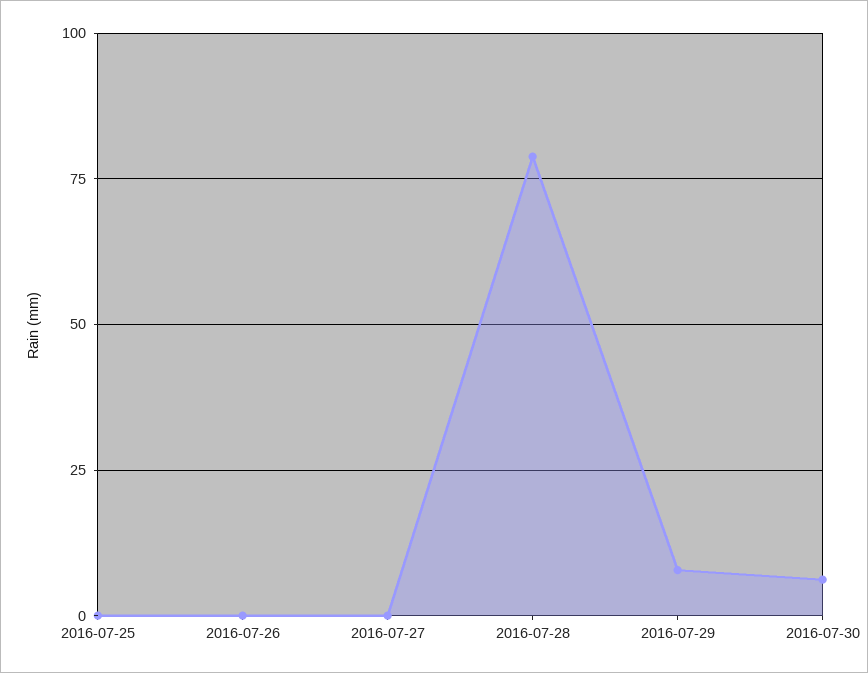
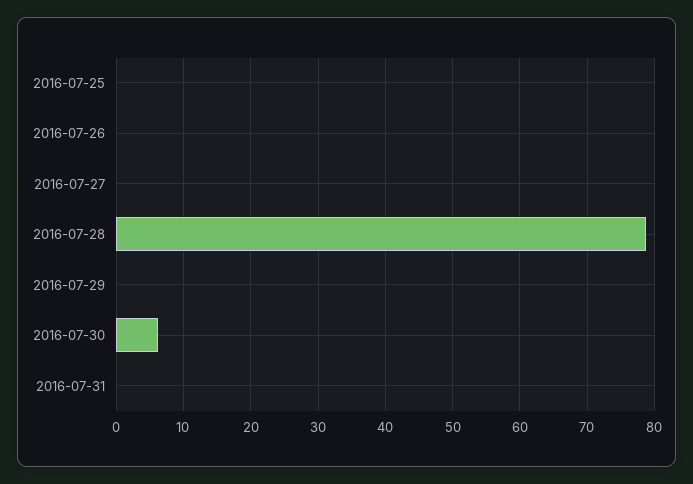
2016-07-29: 7.5 -> 0
2016-07-31: none -> 0

